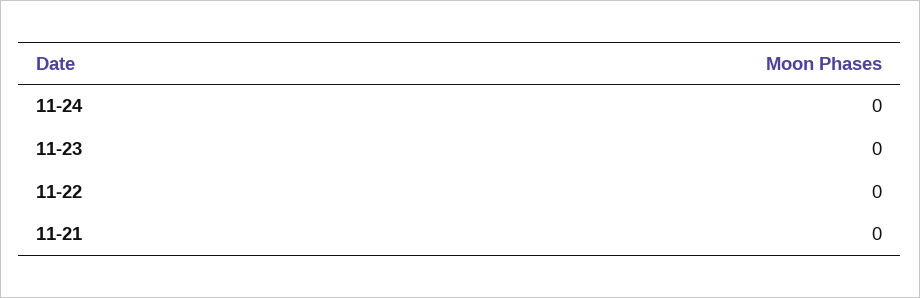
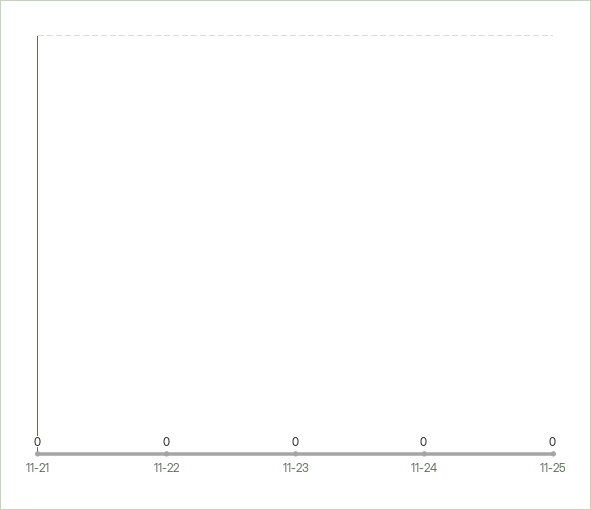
11-25: none -> 0

